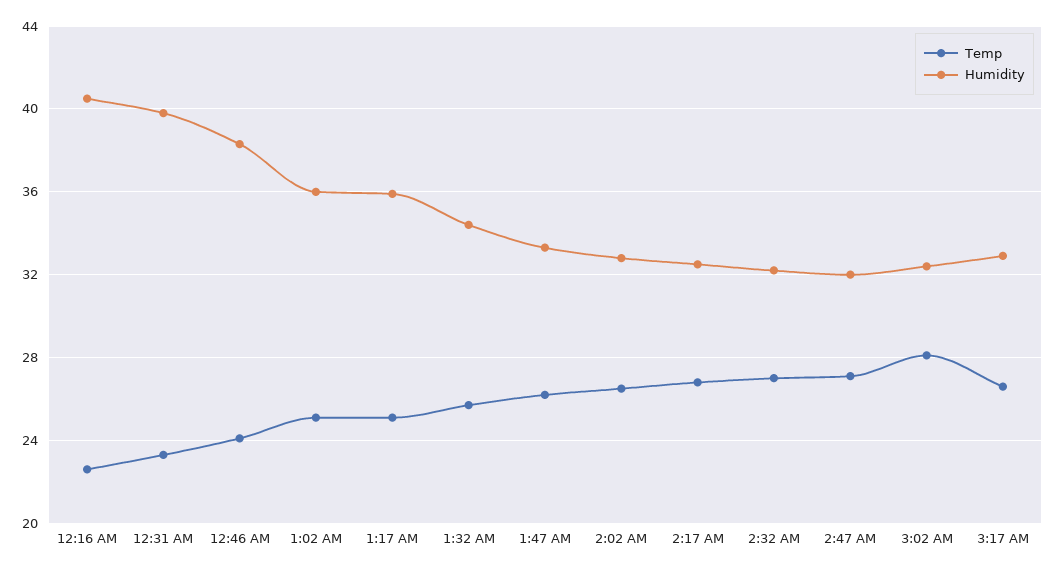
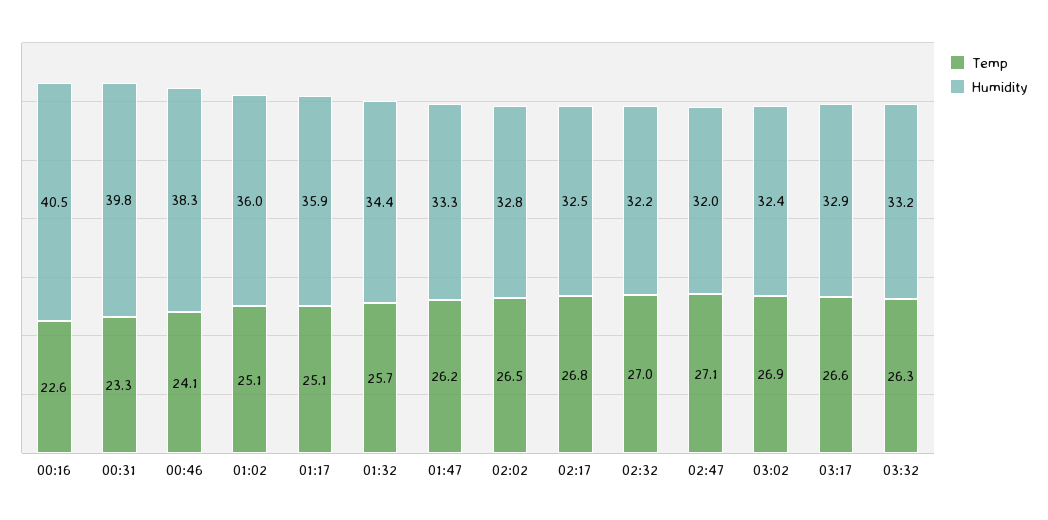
Temp, 3:02 AM: 28 -> 26.9
Temp, 03:32: none -> 26.3
Humidity, 03:32: none -> 33.2

